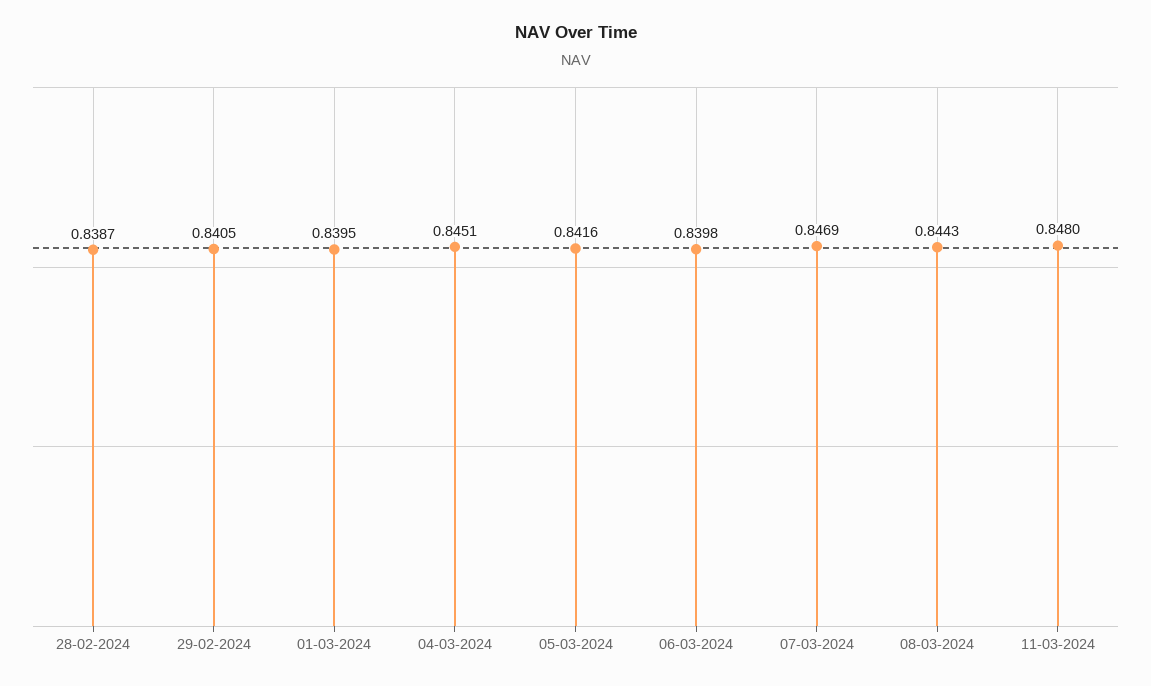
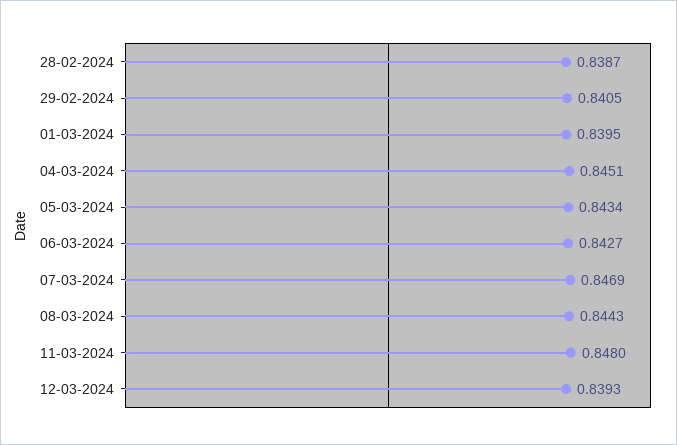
05-03-2024: 0.8416 -> 0.8434
06-03-2024: 0.8398 -> 0.8427
12-03-2024: none -> 0.8393

